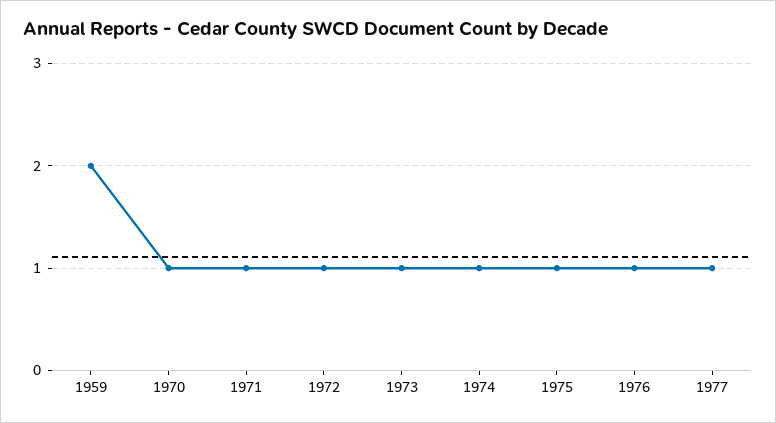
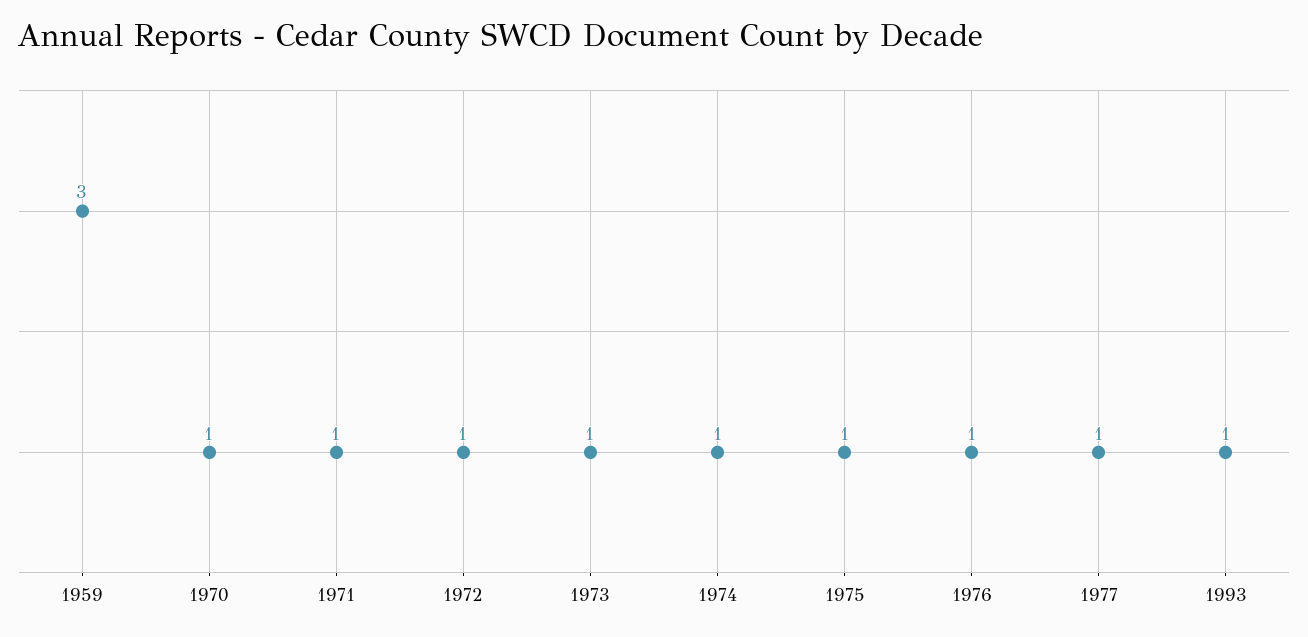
1959: 2 -> 3
1993: none -> 1

